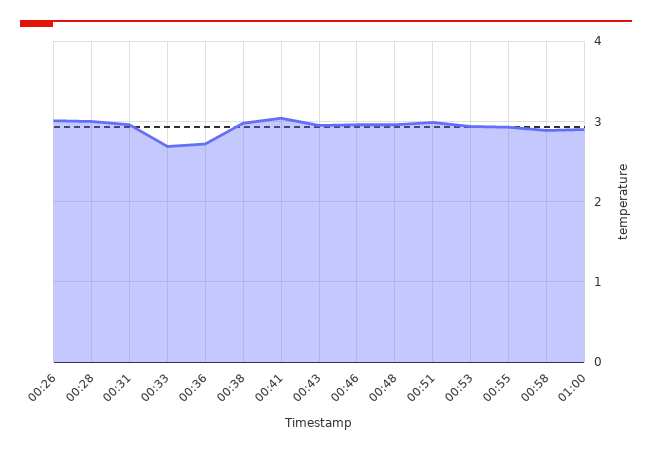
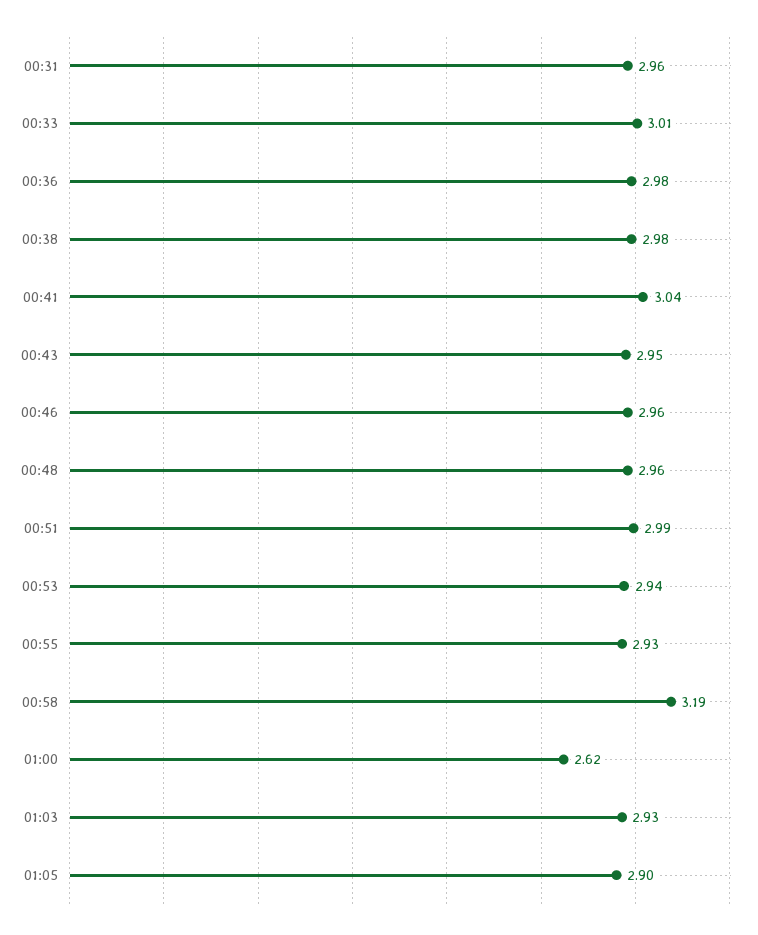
00:26: 3 -> none
00:28: 3 -> none
00:33: 2.7 -> 3.01
00:36: 2.7 -> 2.98
00:58: 2.9 -> 3.19
01:00: 2.9 -> 2.62
01:03: none -> 2.93
01:05: none -> 2.9

